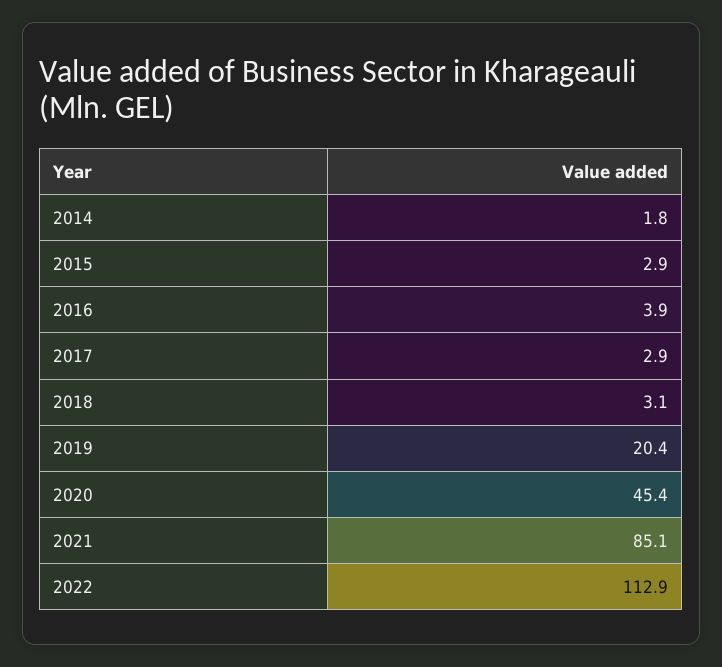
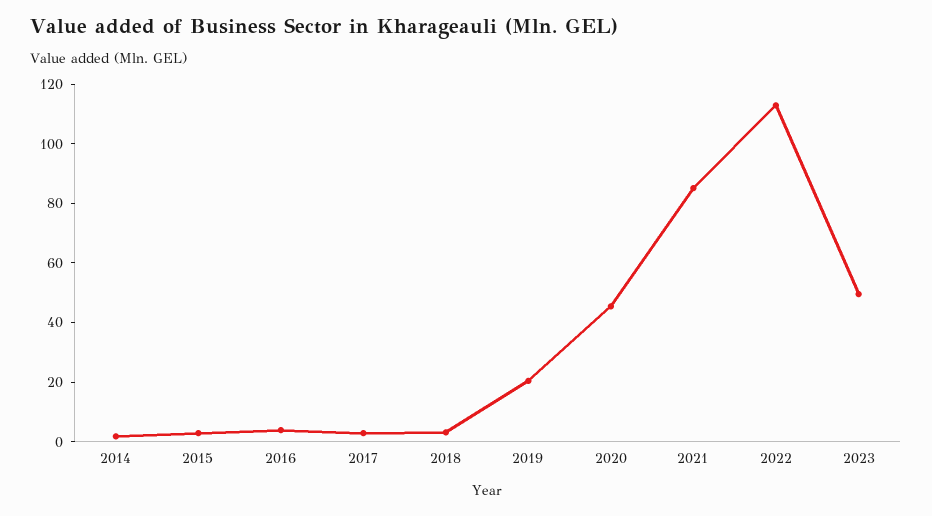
2023: none -> 50

